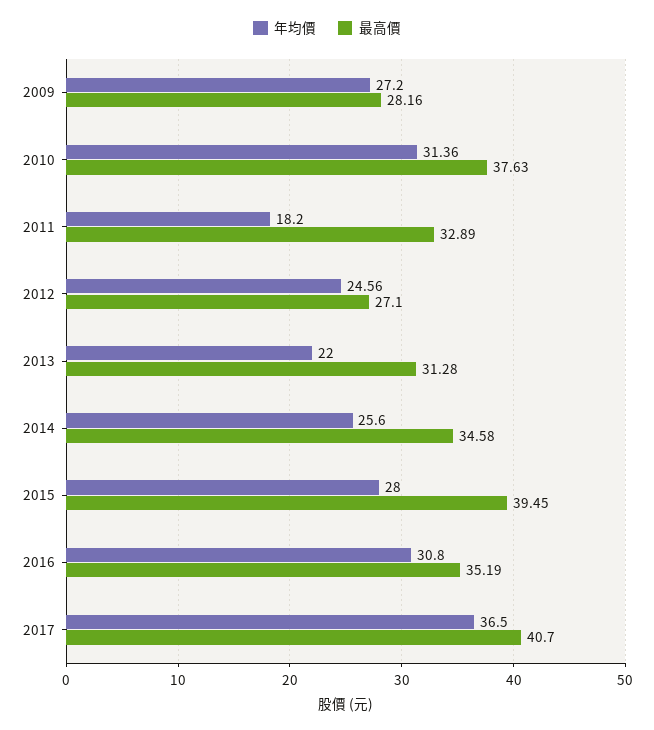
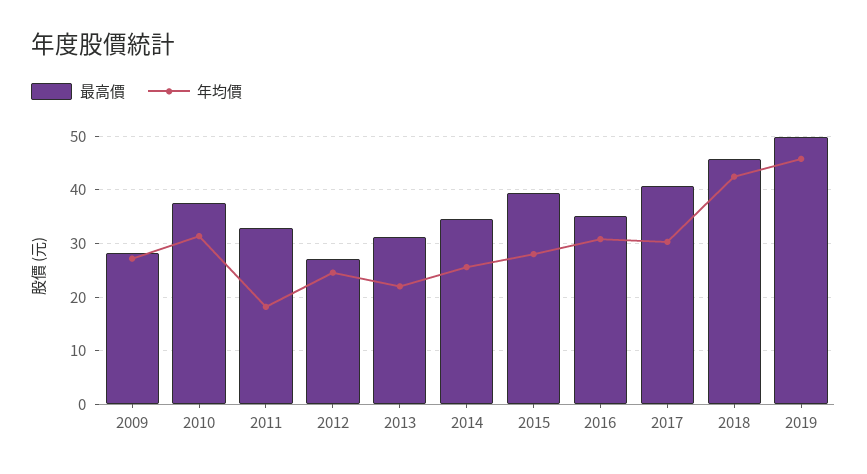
年均價, 2017: 36.5 -> 30
最高價, 2018: none -> 46
年均價, 2018: none -> 42
最高價, 2019: none -> 50
年均價, 2019: none -> 46

